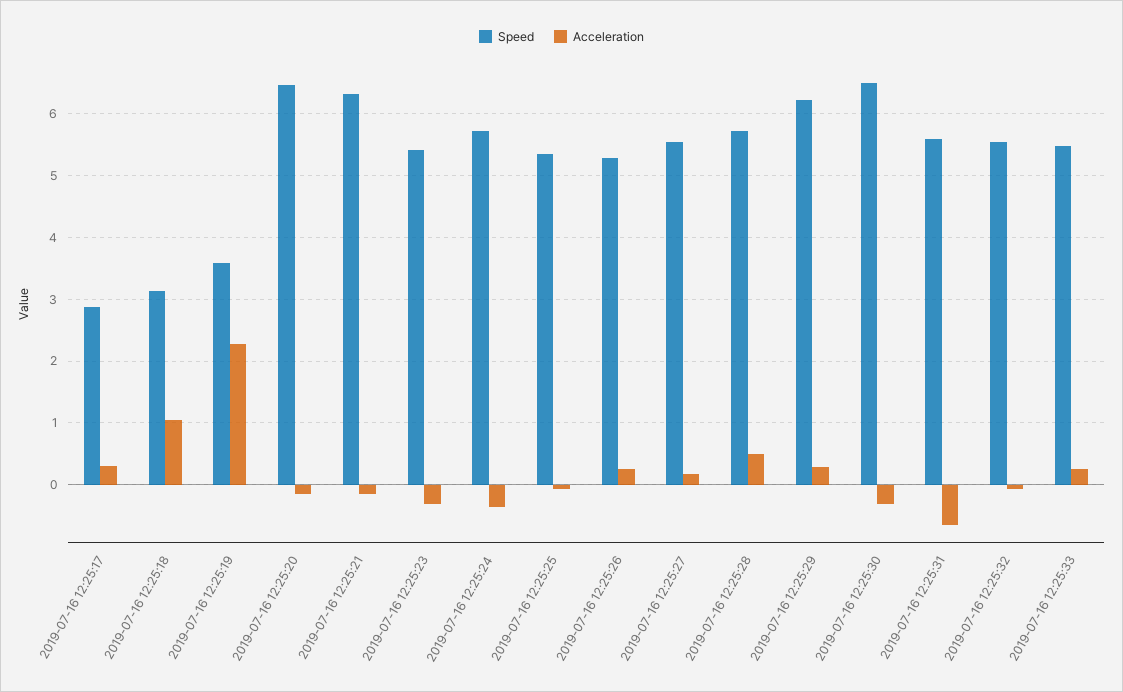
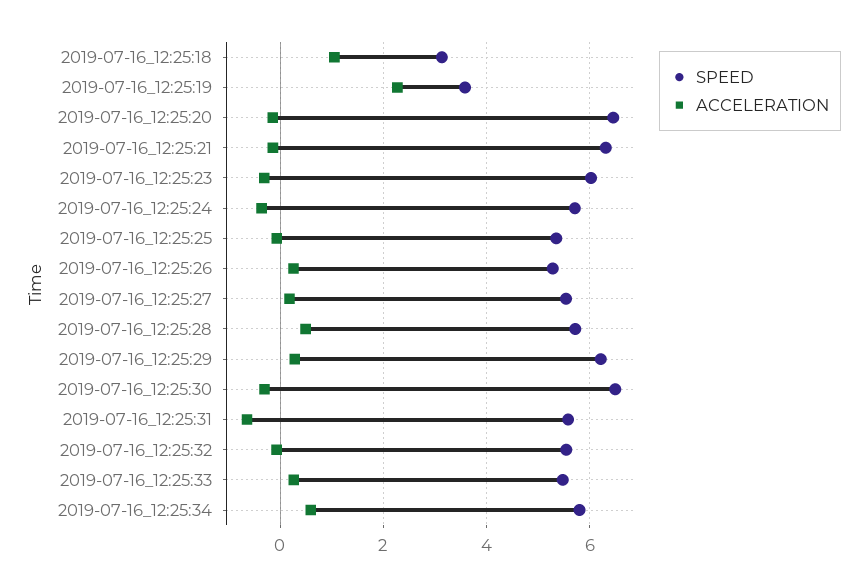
Speed, 2019-07-16 12:25:17: 2.9 -> none
Acceleration, 2019-07-16 12:25:17: 0.3 -> none
Speed, 2019-07-16 12:25:23: 5.4 -> 6
Speed, 2019-07-16_12:25:34: none -> 5.8
Acceleration, 2019-07-16_12:25:34: none -> 0.6

